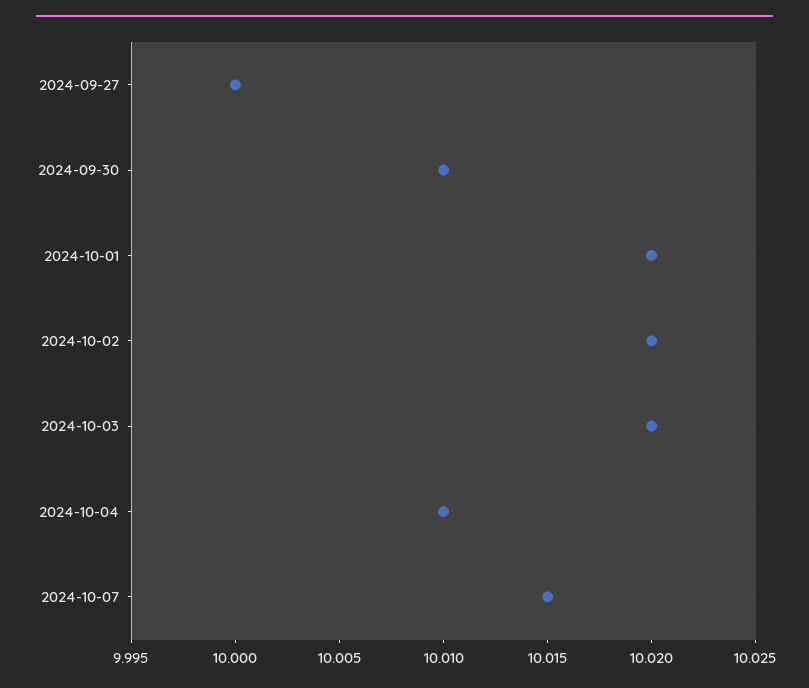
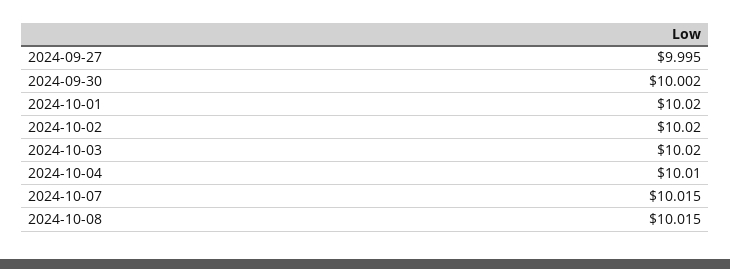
2024-09-27: 10 -> 9.995
2024-09-30: 10.01 -> 10.002
2024-10-08: none -> 10.015

